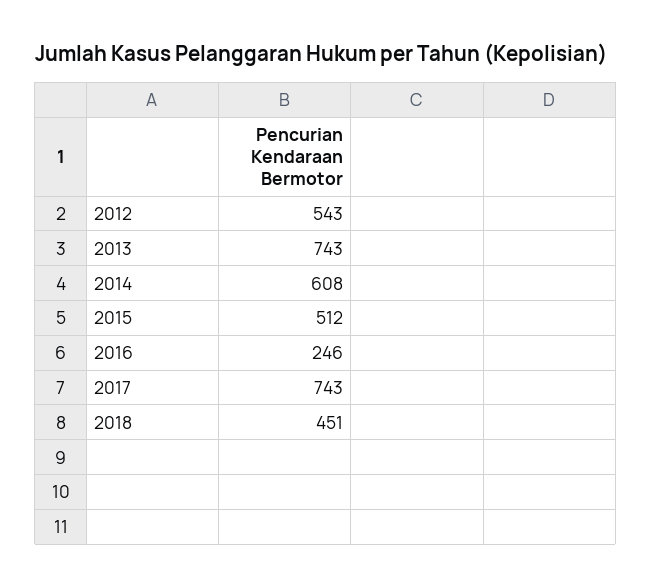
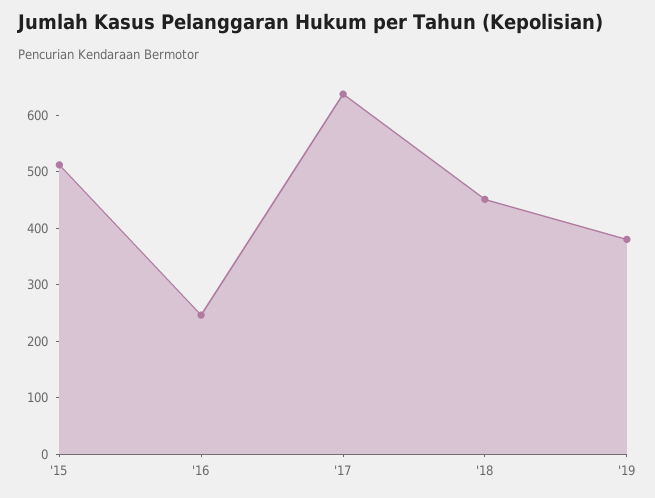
2012: 543 -> none
2013: 743 -> none
2014: 608 -> none
2017: 743 -> 640
'19: none -> 380

